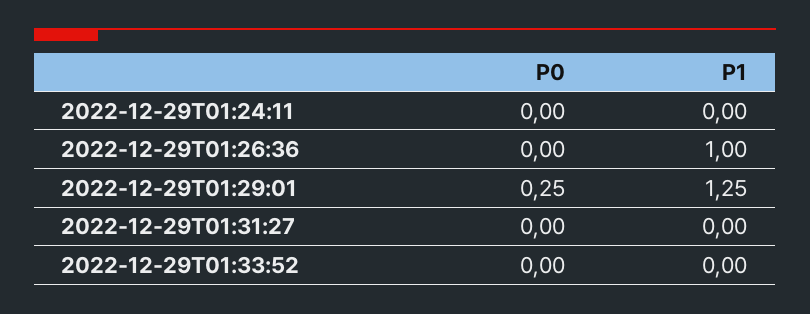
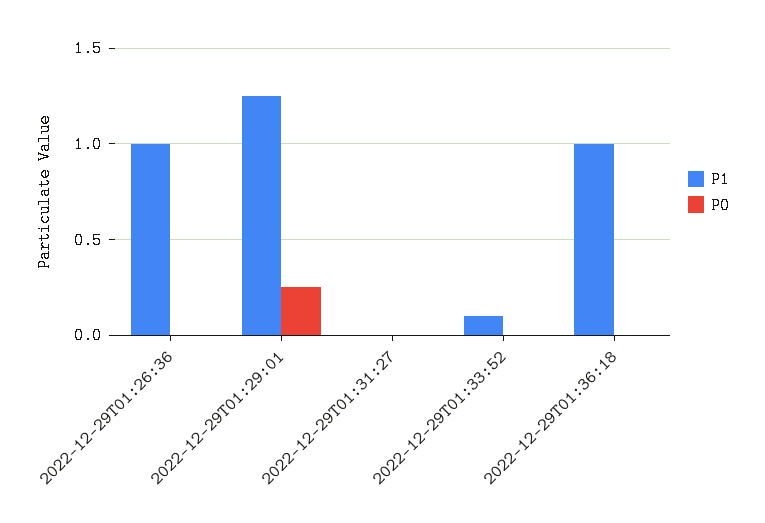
P0, 2022-12-29T01:24:11: 0 -> none
P1, 2022-12-29T01:24:11: 0 -> none
P1, 2022-12-29T01:33:52: 0 -> 0.1
P1, 2022-12-29T01:36:18: none -> 1
P0, 2022-12-29T01:36:18: none -> 0

